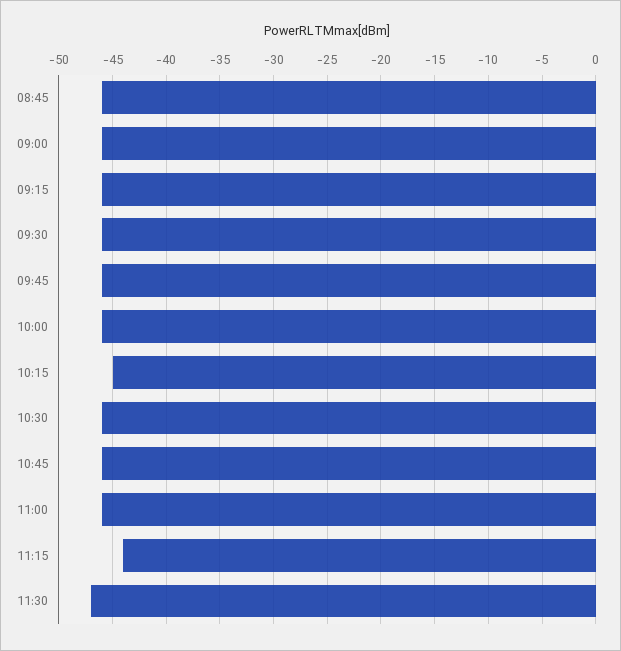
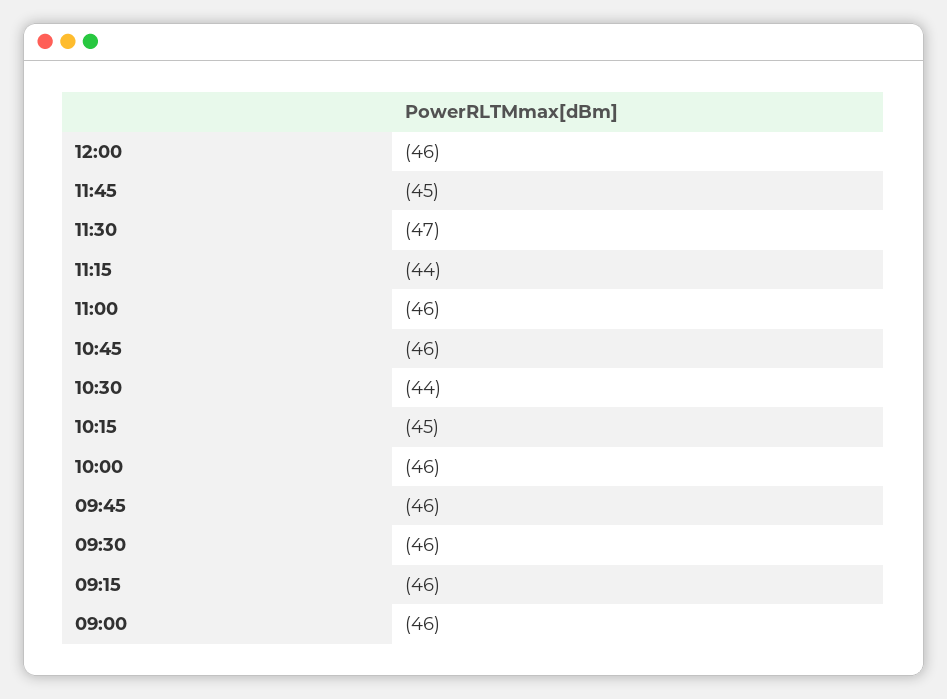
08:45: -46 -> none
10:30: -46 -> -44
12:00: none -> -46
11:45: none -> -45

